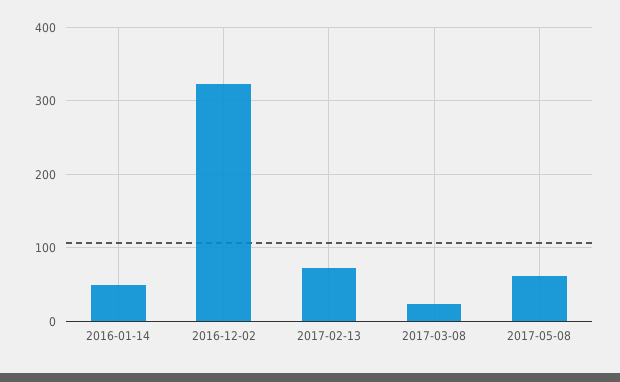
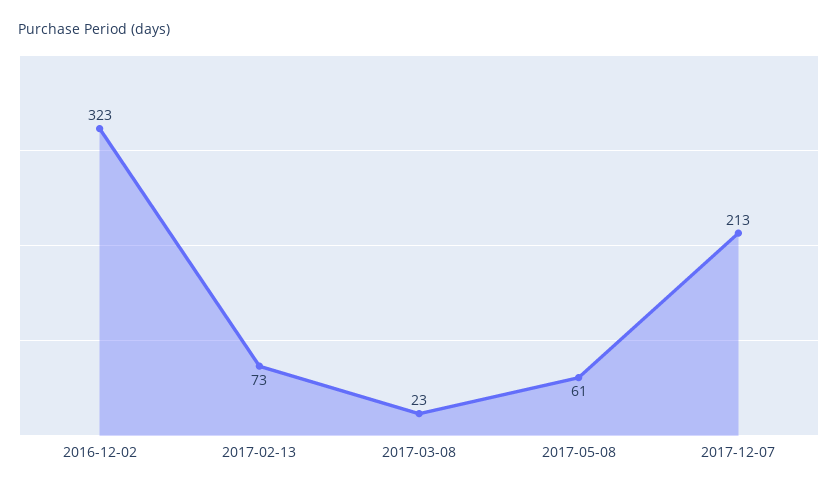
2016-01-14: 50 -> none
2017-12-07: none -> 213

